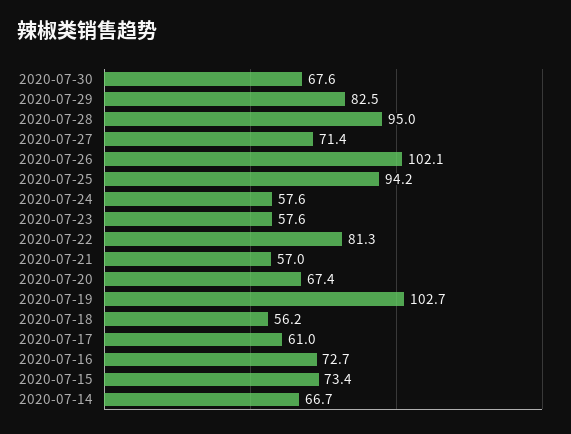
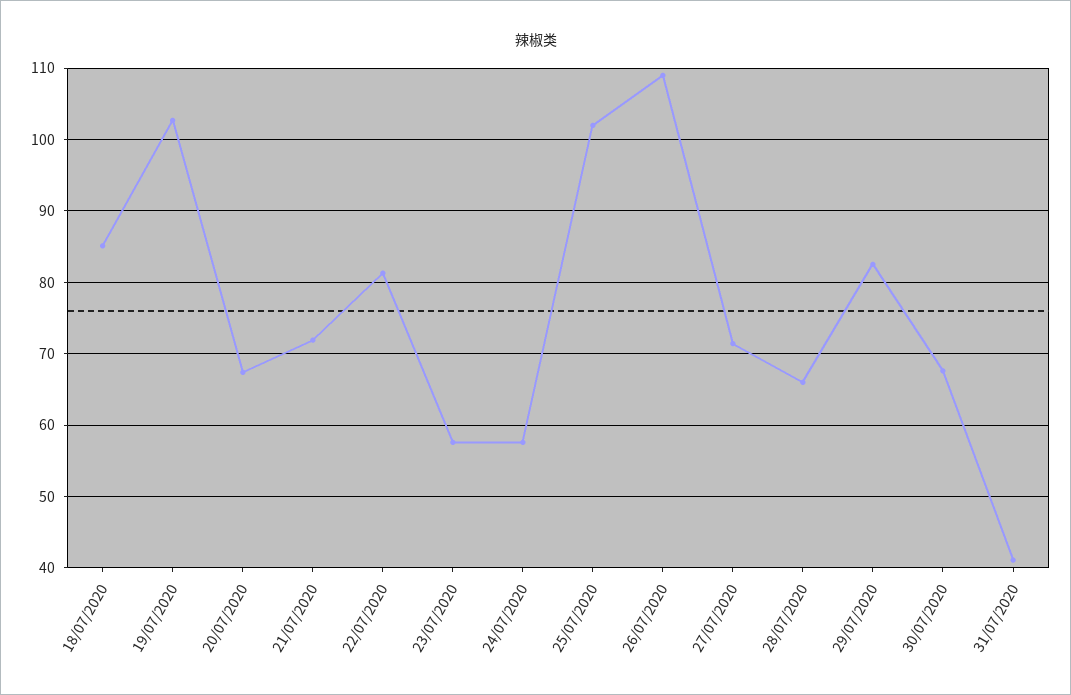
2020-07-28: 95 -> 66
2020-07-26: 102.1 -> 109
2020-07-25: 94.2 -> 102
2020-07-21: 57 -> 72
2020-07-18: 56.2 -> 85
2020-07-17: 61 -> none
2020-07-16: 72.7 -> none
2020-07-15: 73.4 -> none
2020-07-14: 66.7 -> none
31/07/2020: none -> 41

